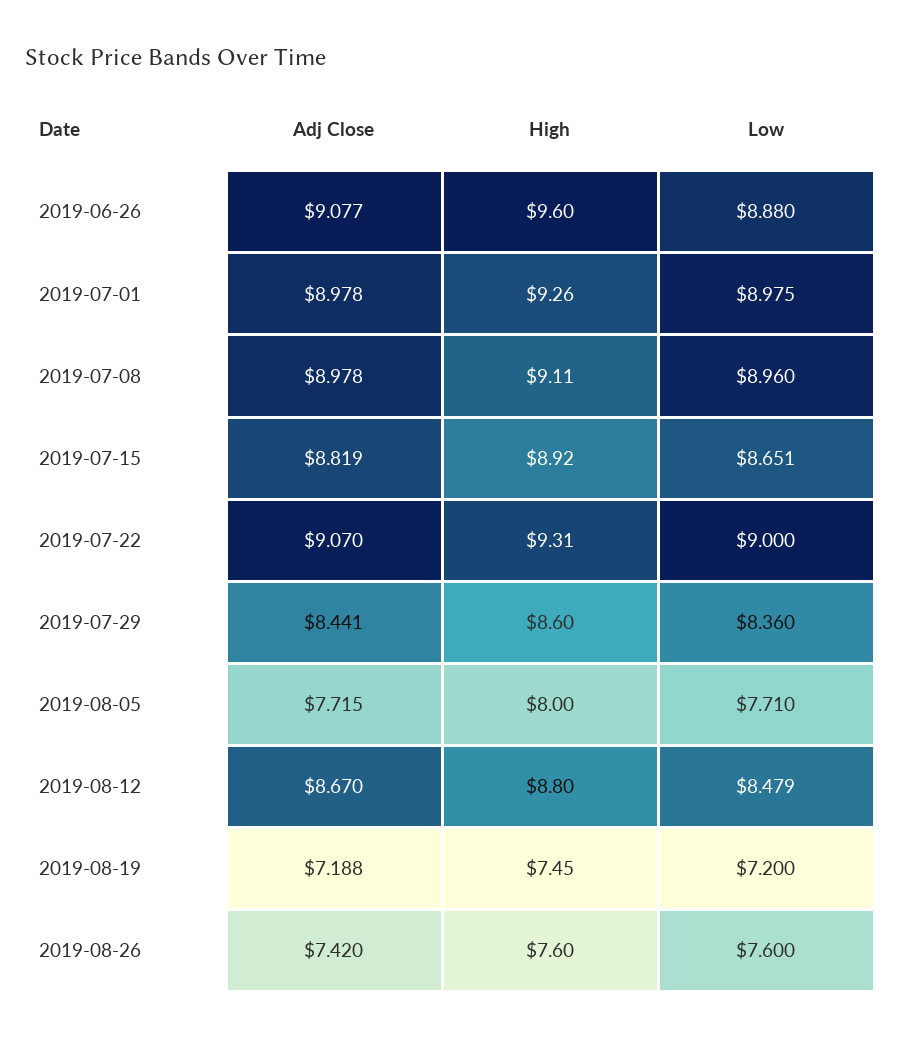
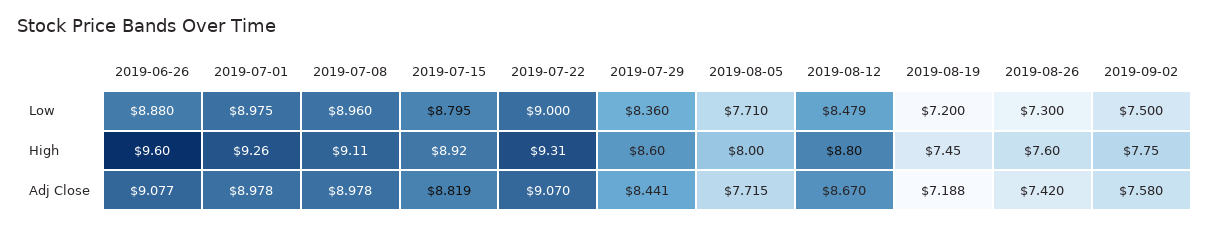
Low, 2019-07-15: 8.651 -> 8.795
Low, 2019-08-26: 7.6 -> 7.3
Low, 2019-09-02: none -> 7.5
High, 2019-09-02: none -> 7.75
Adj Close, 2019-09-02: none -> 7.58

